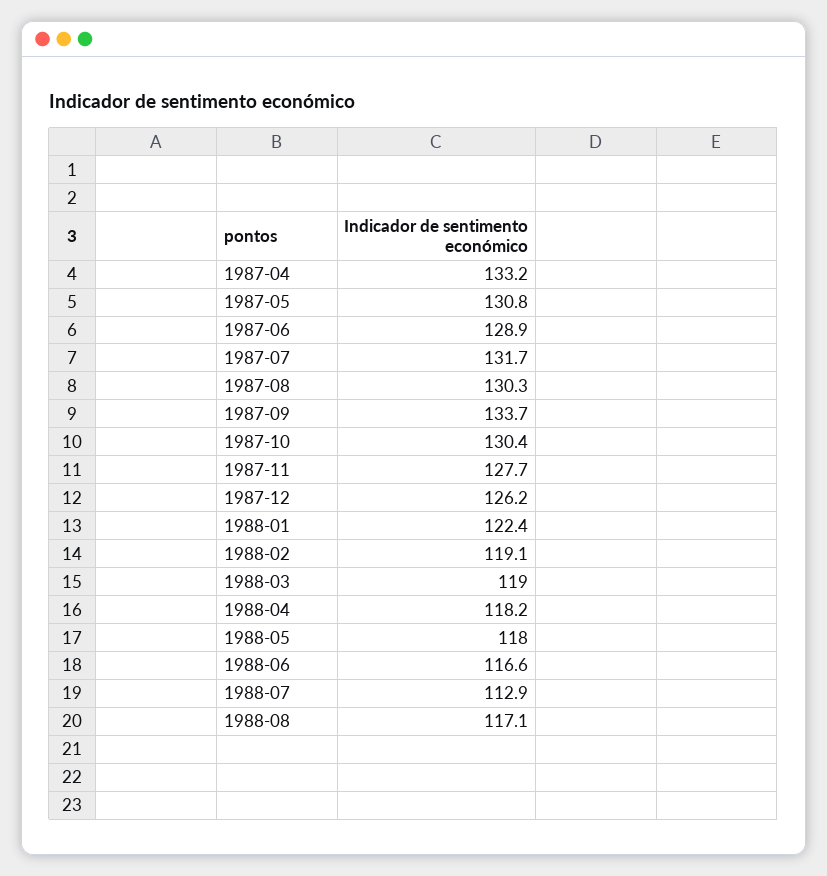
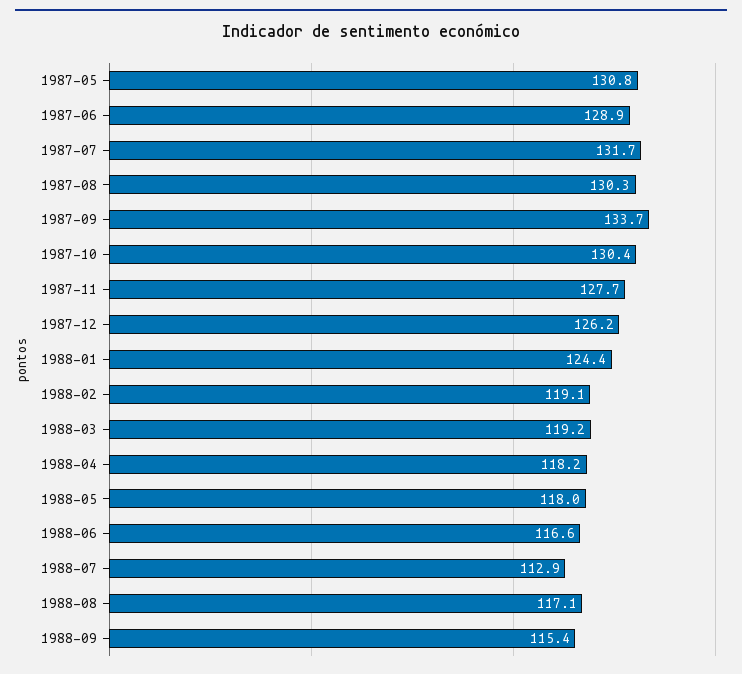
1987-04: 133.2 -> none
1988-01: 122.4 -> 124.4
1988-03: 119 -> 119.2
1988-09: none -> 115.4

